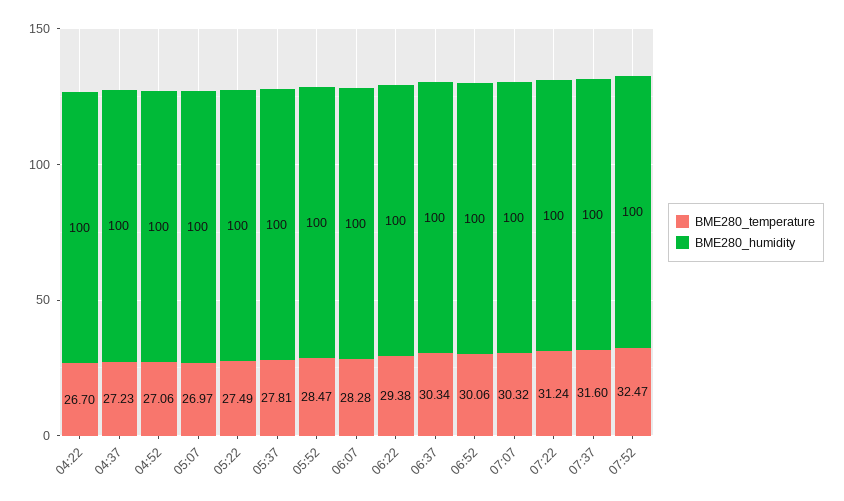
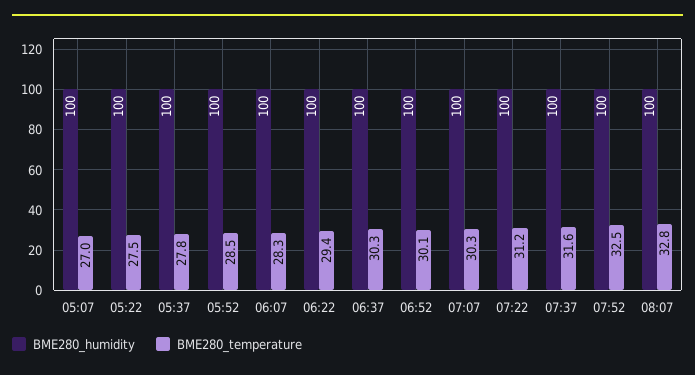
BME280_temperature, 04:22: 26.7 -> none
BME280_humidity, 04:22: 100 -> none
BME280_temperature, 04:37: 27.23 -> none
BME280_humidity, 04:37: 100 -> none
BME280_temperature, 04:52: 27.06 -> none
BME280_humidity, 04:52: 100 -> none
BME280_humidity, 08:07: none -> 100
BME280_temperature, 08:07: none -> 32.8

